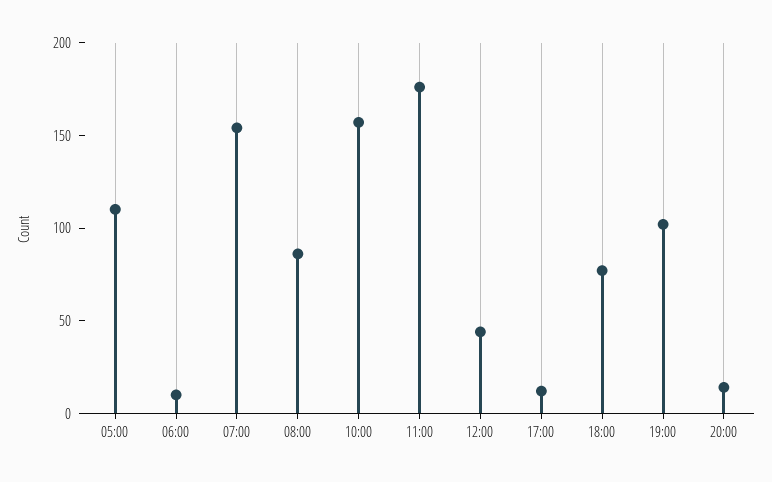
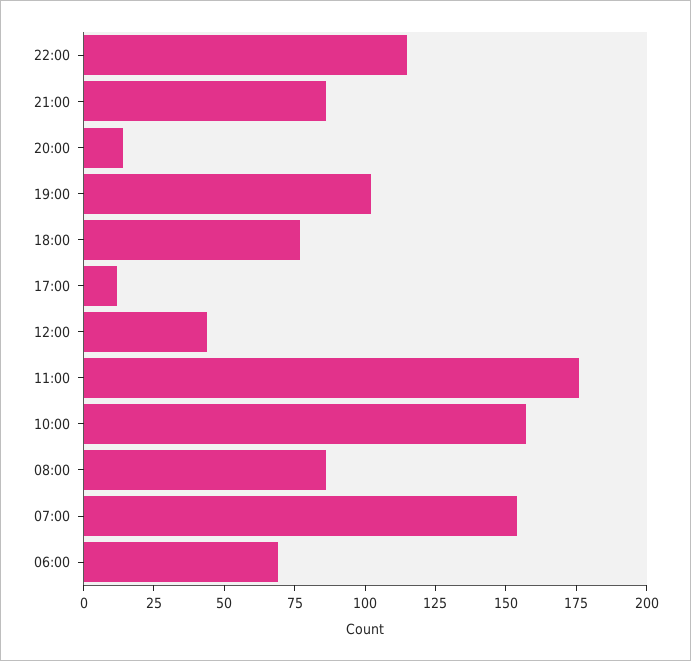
05:00: 110 -> none
06:00: 10 -> 70
22:00: none -> 115
21:00: none -> 85

